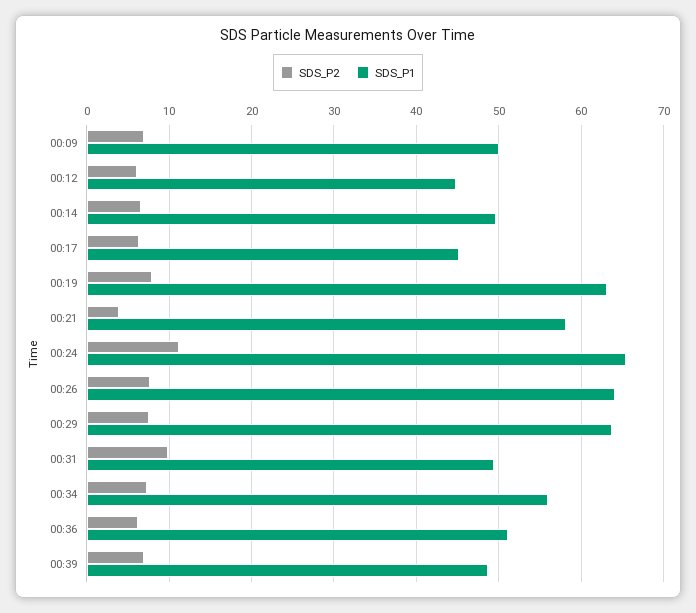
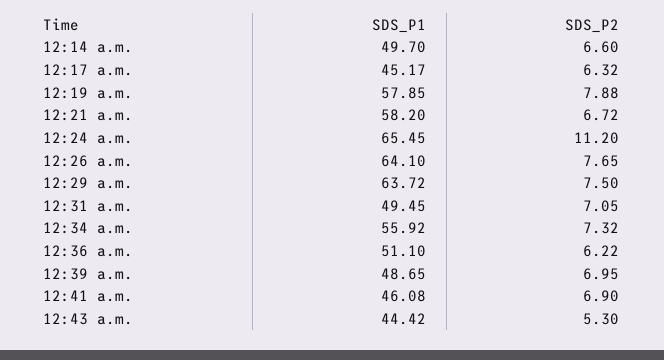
SDS_P2, 00:09: 7 -> none
SDS_P1, 00:09: 50 -> none
SDS_P2, 00:12: 6 -> none
SDS_P1, 00:12: 45 -> none
SDS_P1, 00:19: 63 -> 57.85
SDS_P2, 00:21: 4 -> 6.72
SDS_P2, 00:31: 10 -> 7.05
SDS_P1, 12:41 a.m.: none -> 46.08
SDS_P2, 12:41 a.m.: none -> 6.9
SDS_P1, 12:43 a.m.: none -> 44.42
SDS_P2, 12:43 a.m.: none -> 5.3

